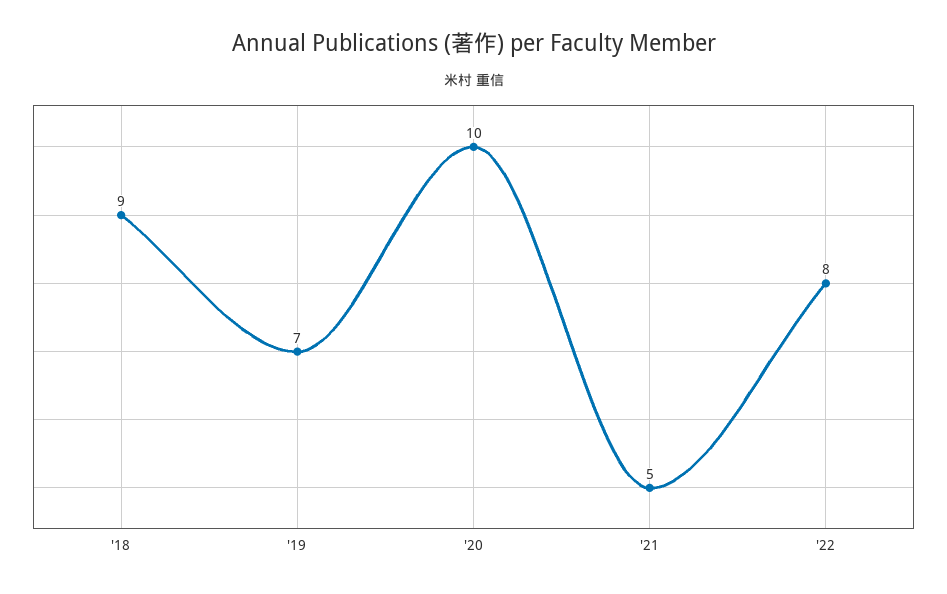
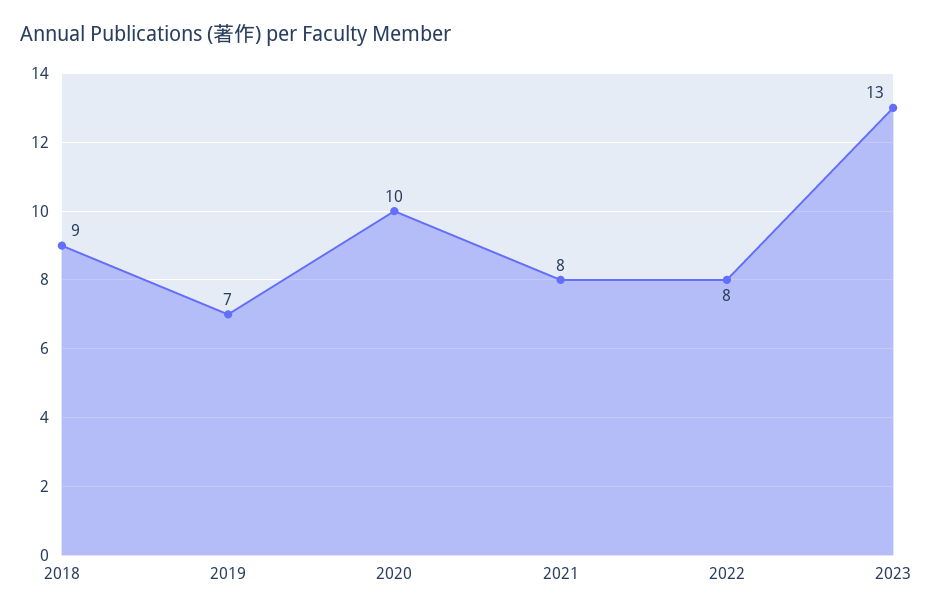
'21: 5 -> 8
2023: none -> 13

